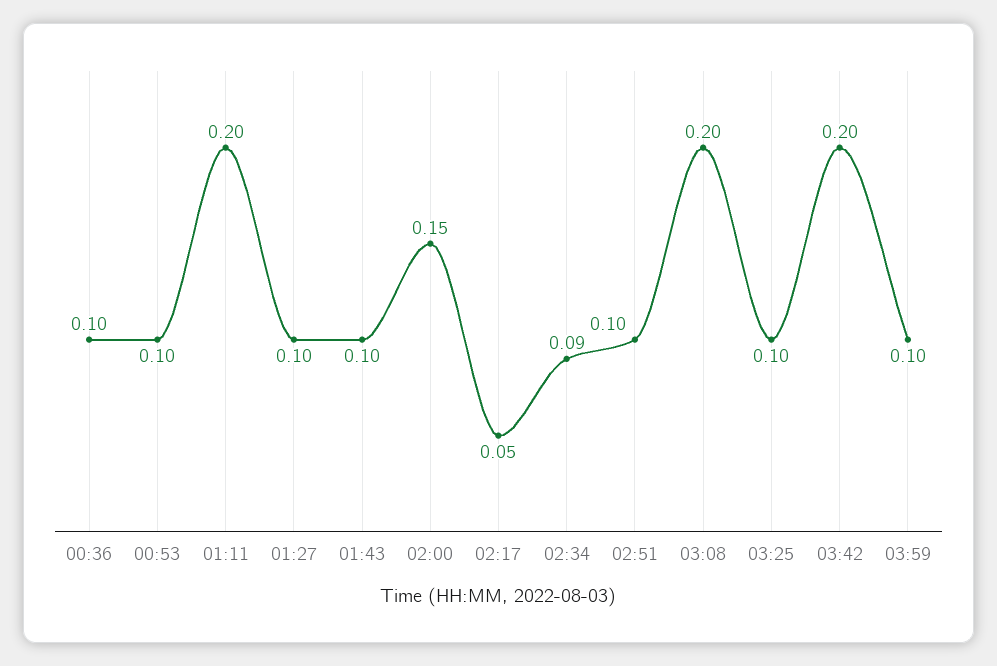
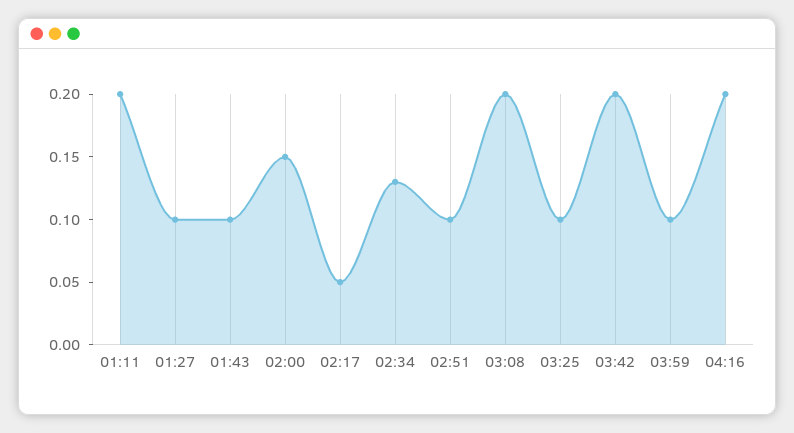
00:36: 0.1 -> none
00:53: 0.1 -> none
02:34: 0.09 -> 0.13
04:16: none -> 0.2

